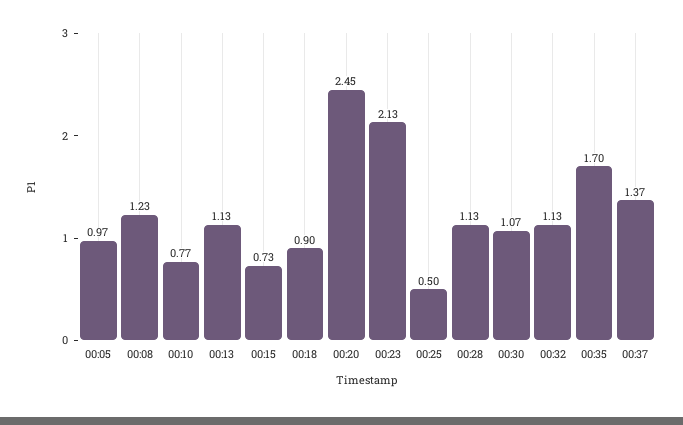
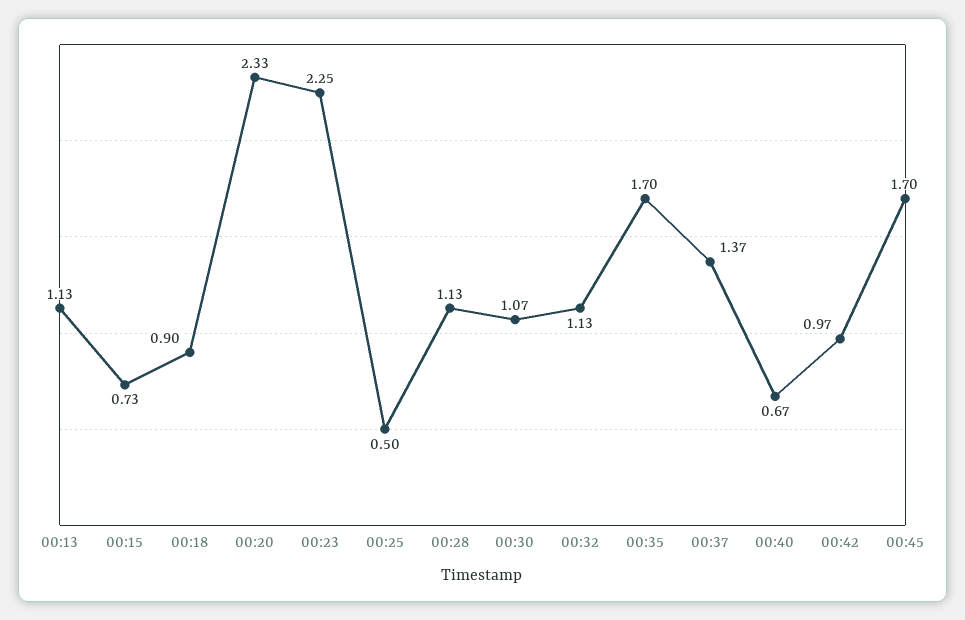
00:05: 0.97 -> none
00:08: 1.23 -> none
00:10: 0.77 -> none
00:20: 2.45 -> 2.33
00:23: 2.13 -> 2.25
00:40: none -> 0.67
00:42: none -> 0.97
00:45: none -> 1.7

